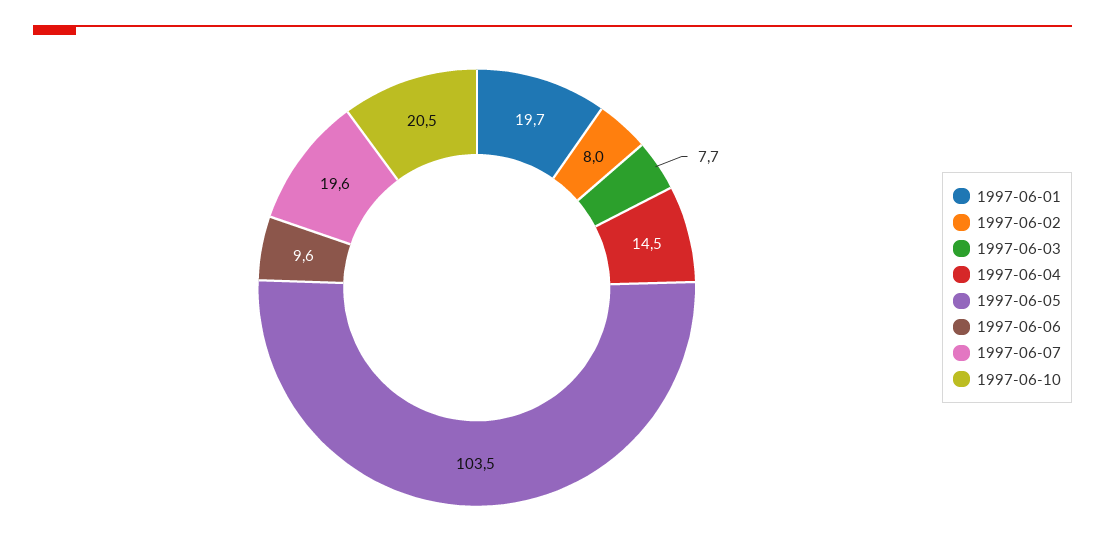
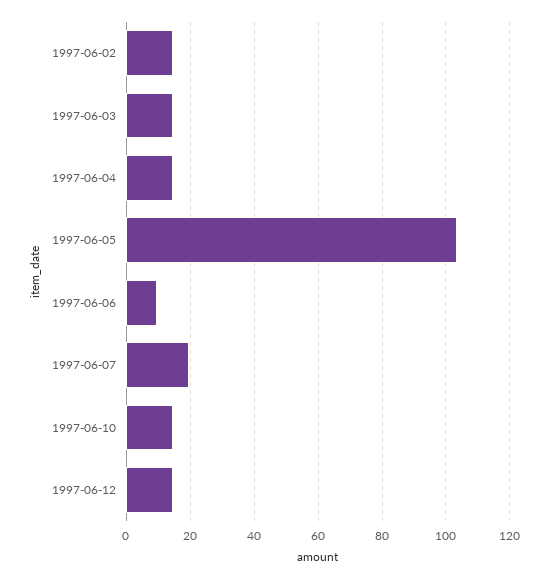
1997-06-01: 19.7 -> none
1997-06-02: 8 -> 14
1997-06-03: 7.7 -> 14
1997-06-10: 20.5 -> 14
1997-06-12: none -> 14

